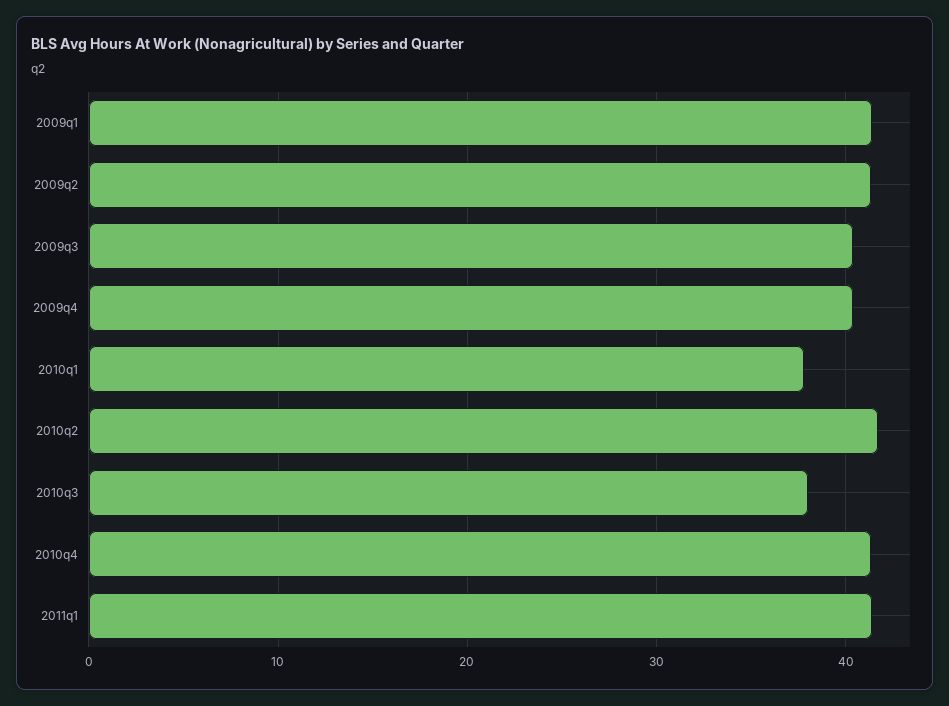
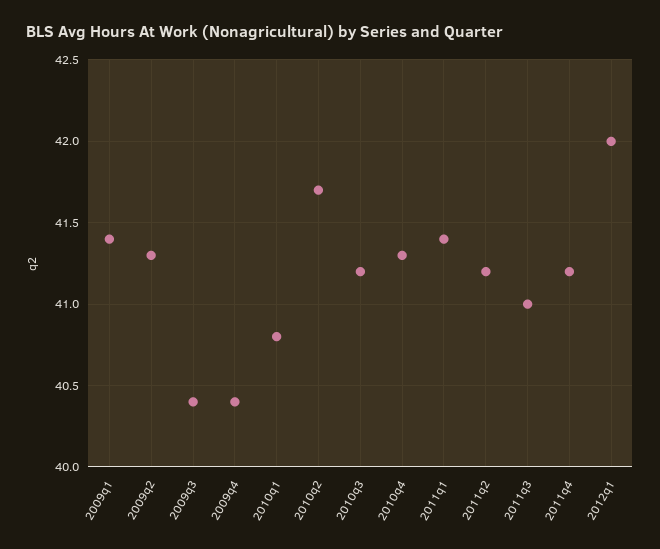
2010q1: 38 -> 40.8
2010q3: 38 -> 41.2
2011q2: none -> 41.2
2011q3: none -> 41
2011q4: none -> 41.2
2012q1: none -> 42

